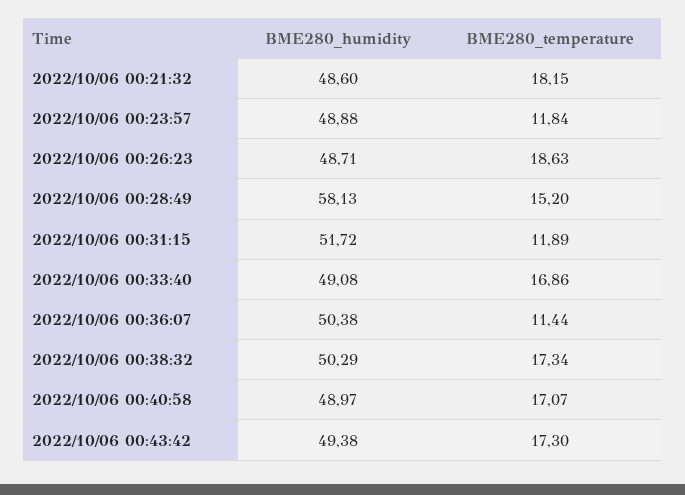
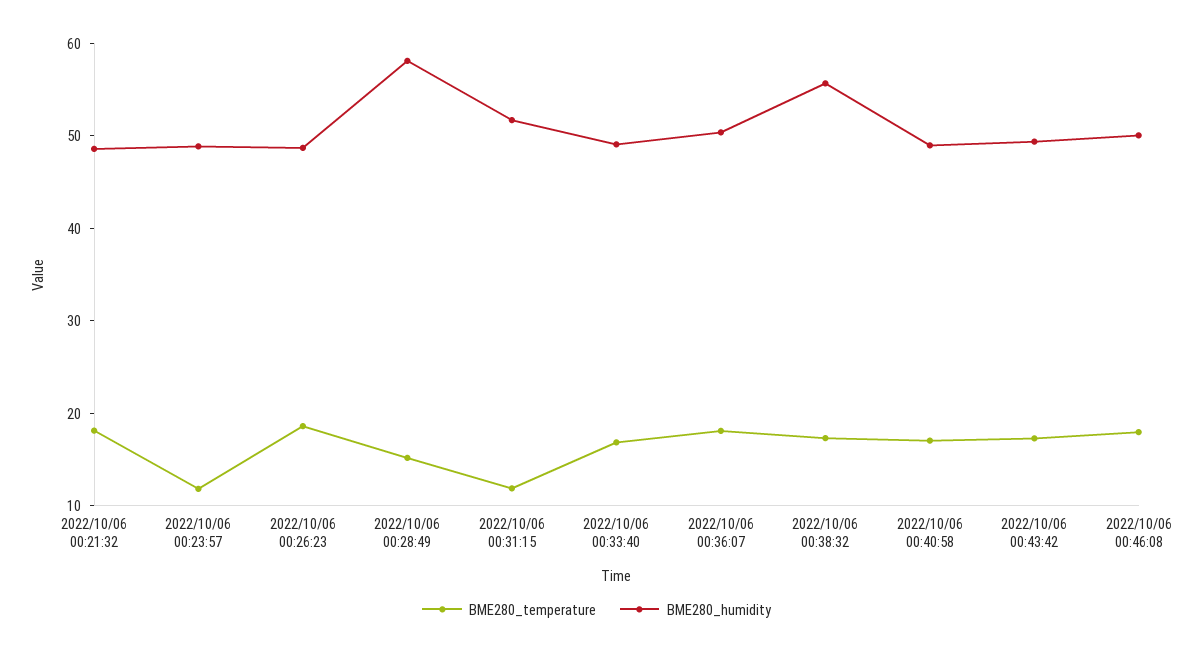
BME280_temperature, 2022/10/06 00:36:07: 11.44 -> 18
BME280_humidity, 2022/10/06 00:38:32: 50.29 -> 56
BME280_temperature, 2022/10/06 00:46:08: none -> 18
BME280_humidity, 2022/10/06 00:46:08: none -> 50

